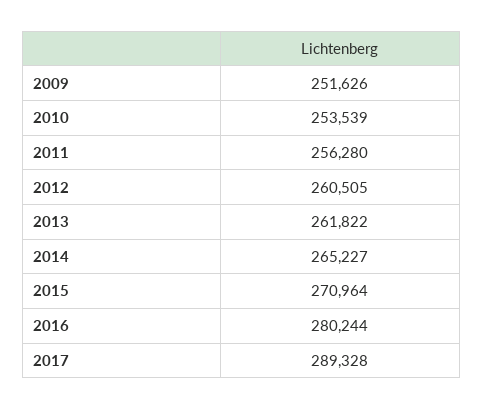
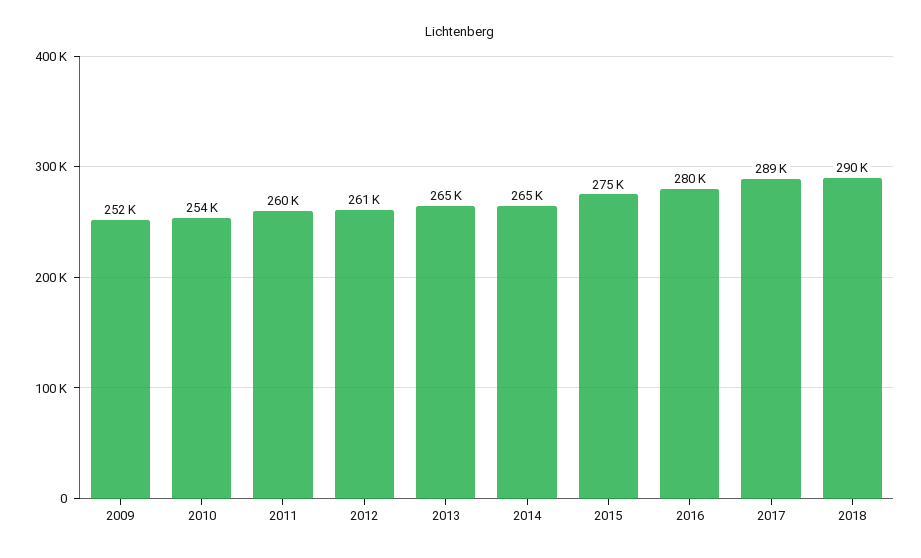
2011: 256280 -> 260000
2013: 261822 -> 265000
2015: 270964 -> 275000
2018: none -> 290000

